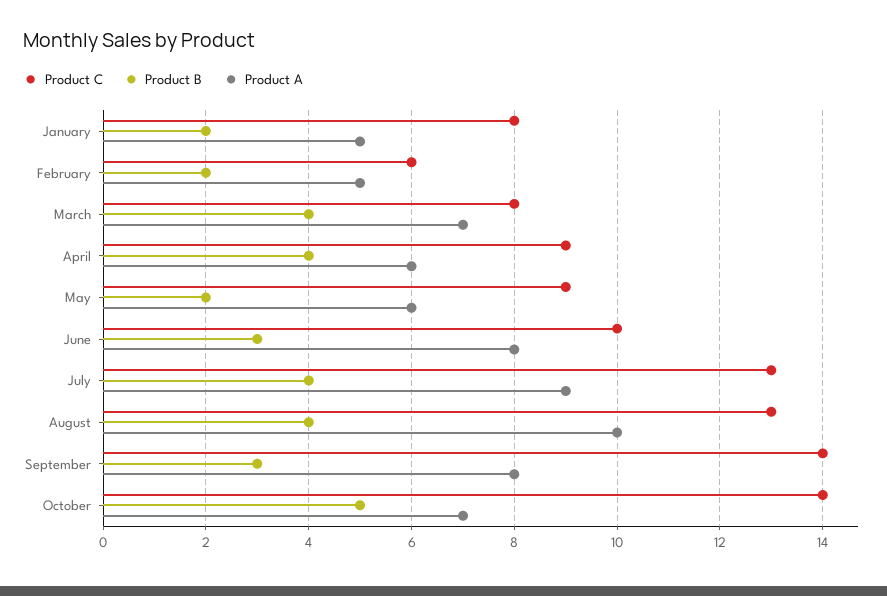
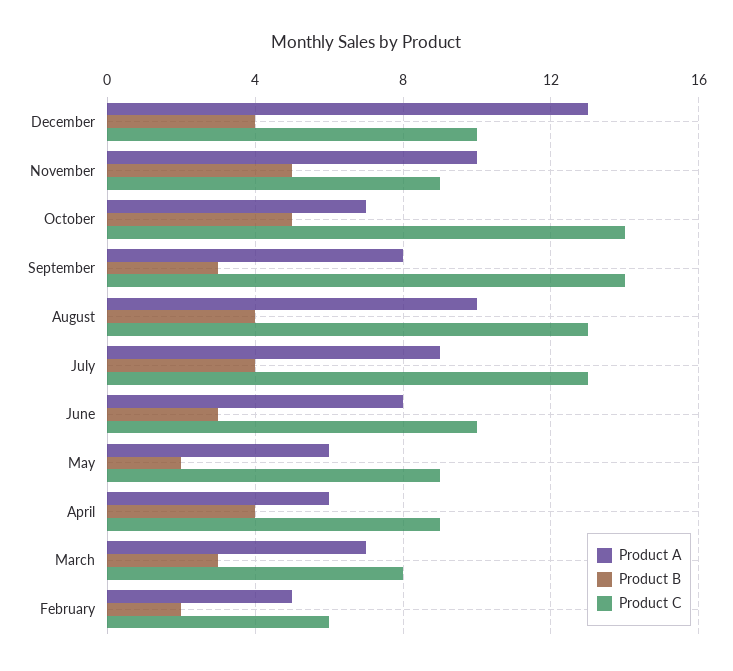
Product C, January: 8 -> none
Product B, January: 2 -> none
Product A, January: 5 -> none
Product B, March: 4 -> 3
Product A, December: none -> 13
Product B, December: none -> 4
Product C, December: none -> 10
Product A, November: none -> 10
Product B, November: none -> 5
Product C, November: none -> 9

